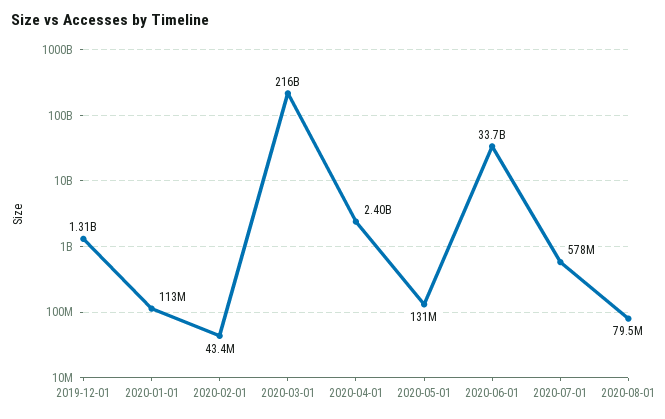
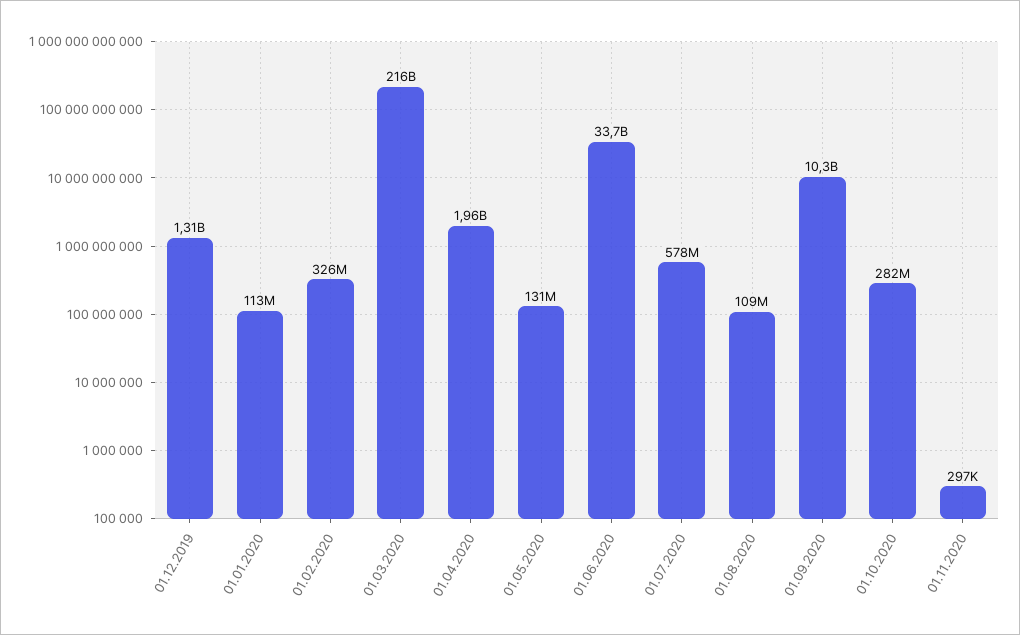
2020-02-01: 43400000 -> 326000000
2020-04-01: 2400000000 -> 1960000000
2020-08-01: 79500000 -> 109000000
01.09.2020: none -> 10300000000
01.10.2020: none -> 282000000
01.11.2020: none -> 297000

